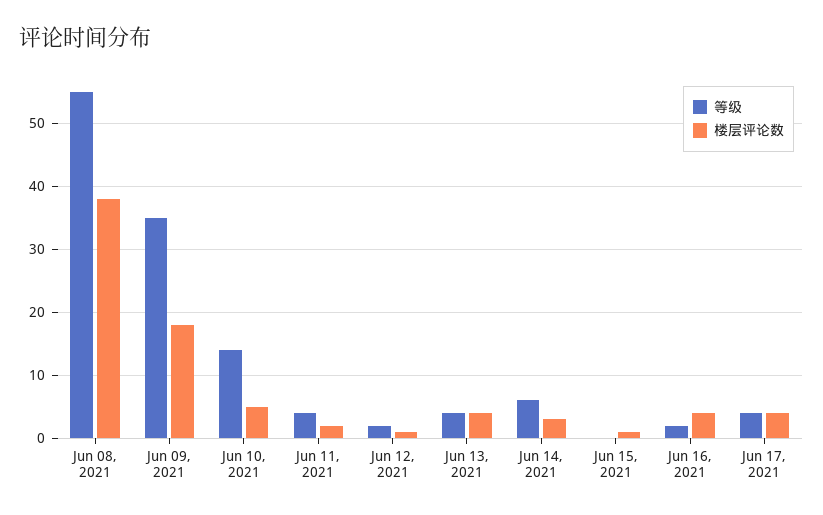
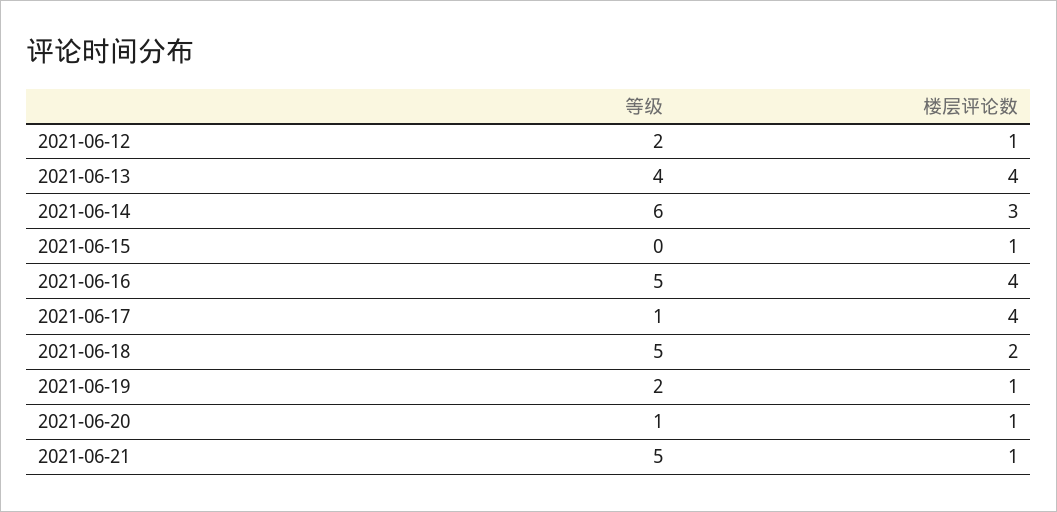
等级, Jun 08, 2021: 55 -> none
楼层评论数, Jun 08, 2021: 38 -> none
等级, Jun 09, 2021: 35 -> none
楼层评论数, Jun 09, 2021: 18 -> none
等级, Jun 10, 2021: 14 -> none
楼层评论数, Jun 10, 2021: 5 -> none
等级, Jun 11, 2021: 4 -> none
楼层评论数, Jun 11, 2021: 2 -> none
等级, Jun 16, 2021: 2 -> 5
等级, Jun 17, 2021: 4 -> 1
等级, 2021-06-18: none -> 5
楼层评论数, 2021-06-18: none -> 2
等级, 2021-06-19: none -> 2
楼层评论数, 2021-06-19: none -> 1
等级, 2021-06-20: none -> 1
楼层评论数, 2021-06-20: none -> 1
等级, 2021-06-21: none -> 5
楼层评论数, 2021-06-21: none -> 1

